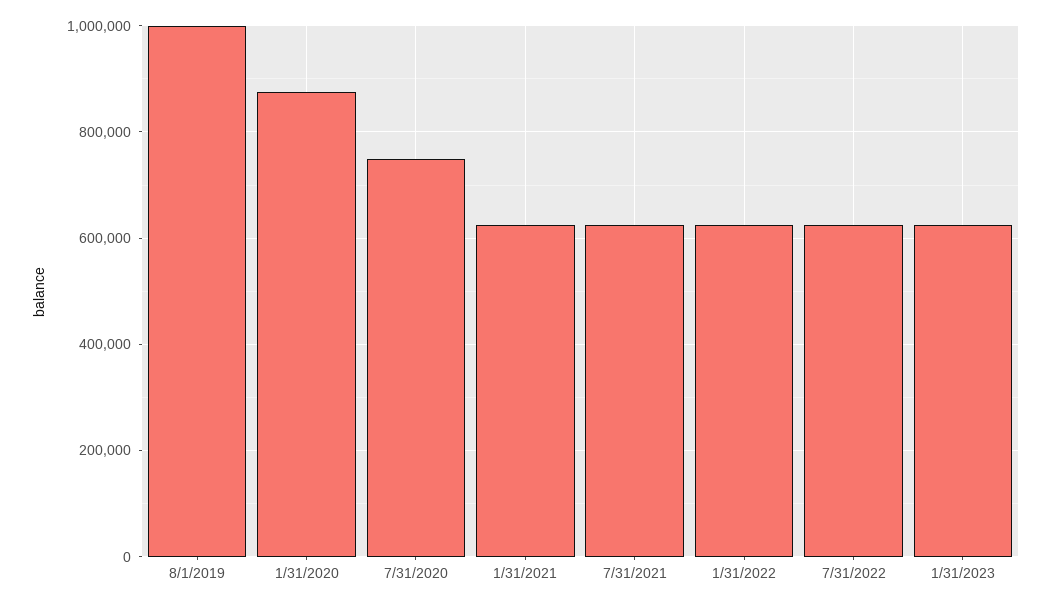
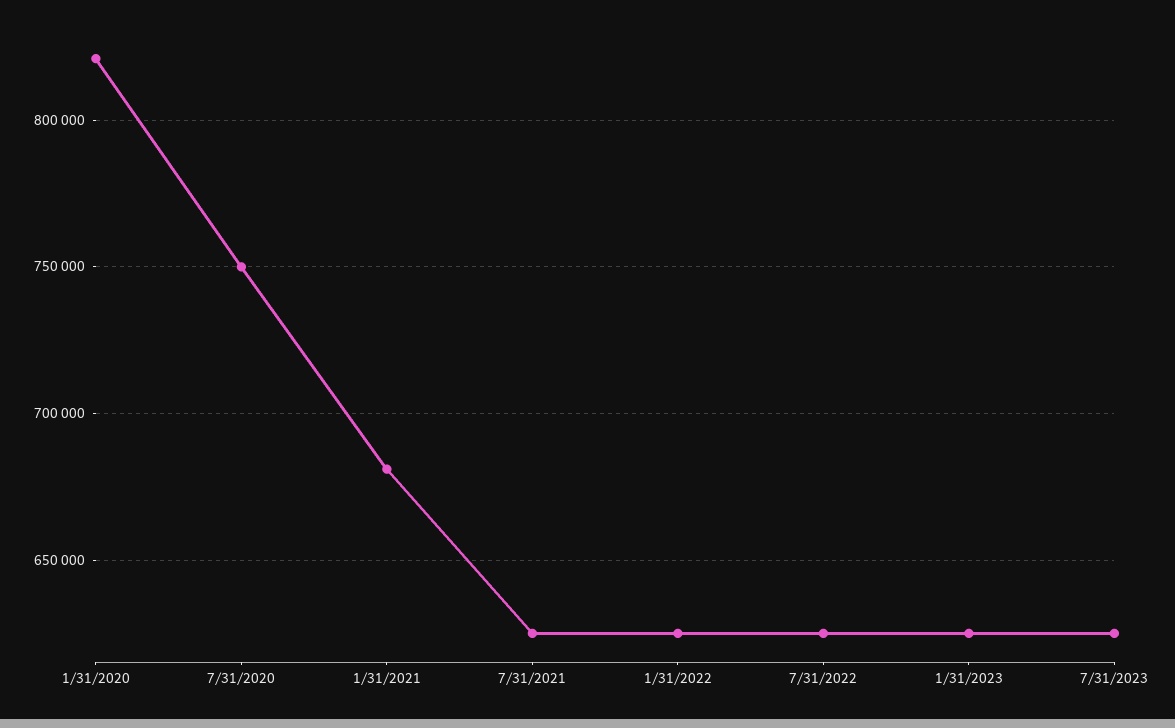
8/1/2019: 1000000 -> none
1/31/2020: 880000 -> 820000
1/31/2021: 620000 -> 680000
7/31/2023: none -> 625000

